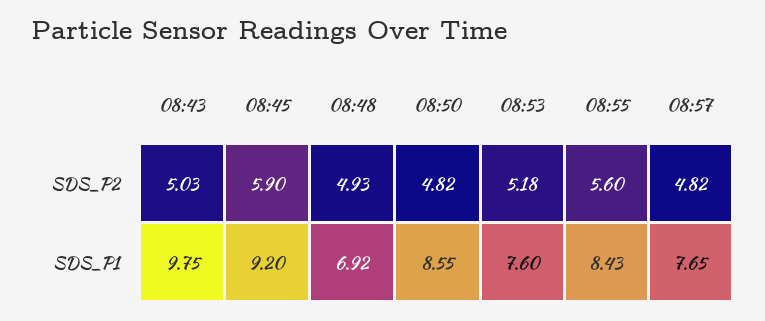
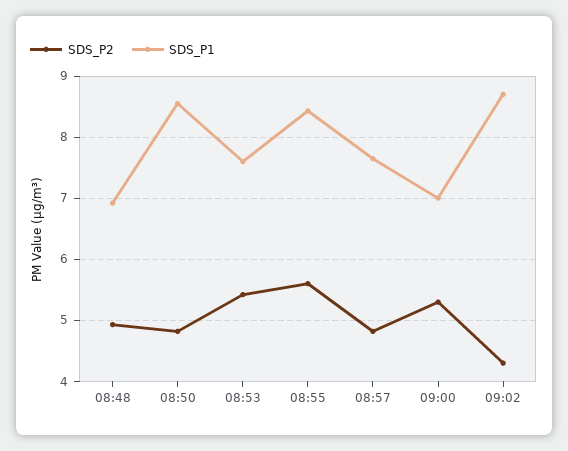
SDS_P2, 08:43: 5.03 -> none
SDS_P2, 08:45: 5.9 -> none
SDS_P2, 08:53: 5.18 -> 5.4
SDS_P1, 08:43: 9.75 -> none
SDS_P1, 08:45: 9.2 -> none
SDS_P2, 09:00: none -> 5.3
SDS_P1, 09:00: none -> 7
SDS_P2, 09:02: none -> 4.3
SDS_P1, 09:02: none -> 8.7

